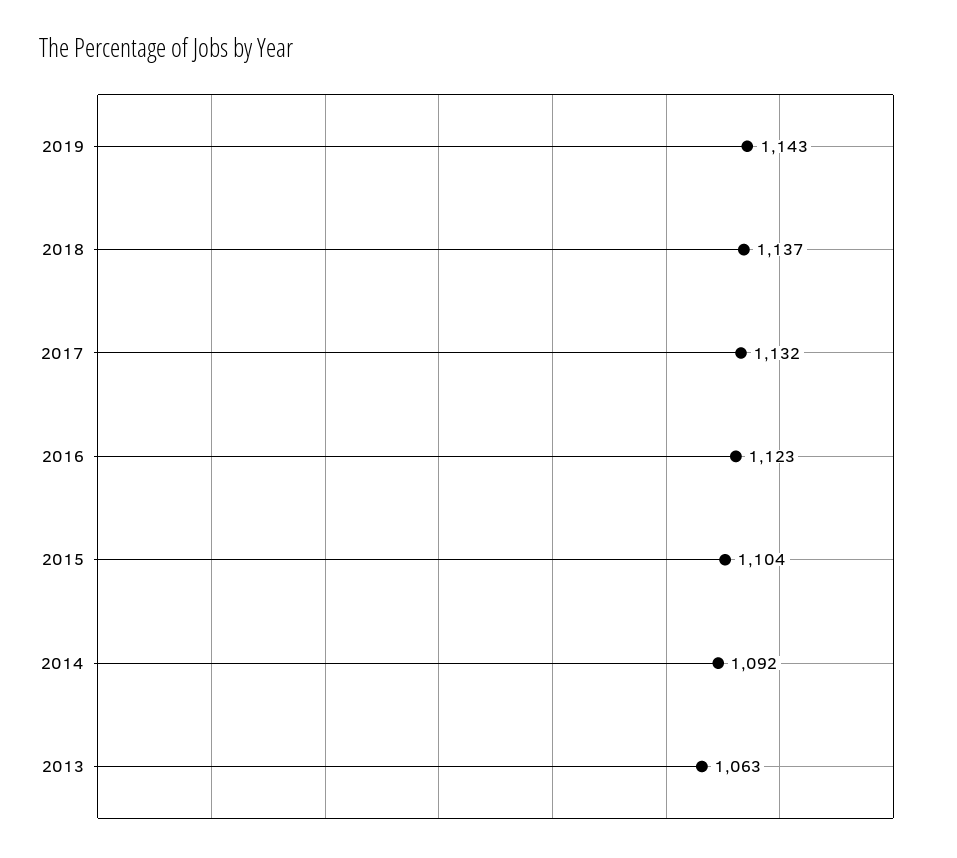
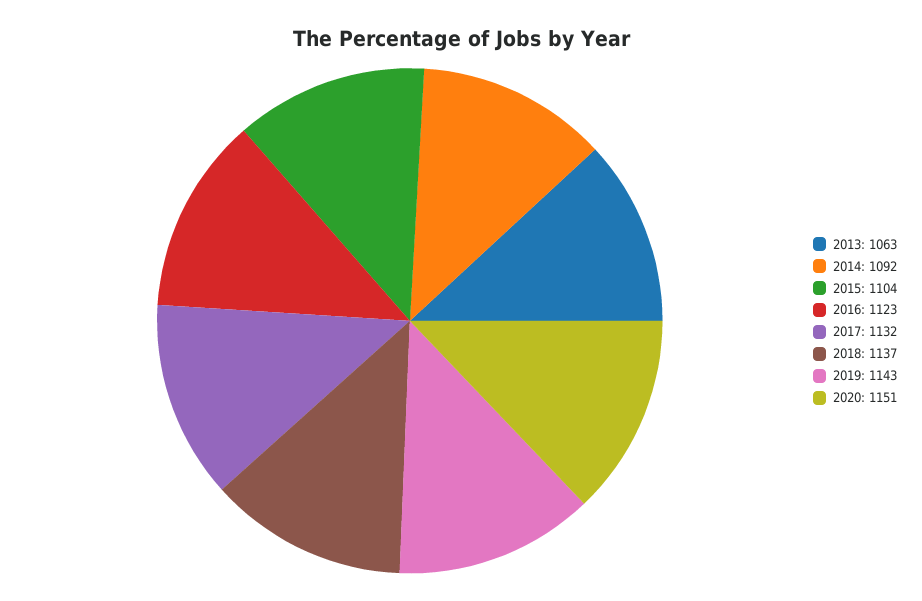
2020: none -> 1151

